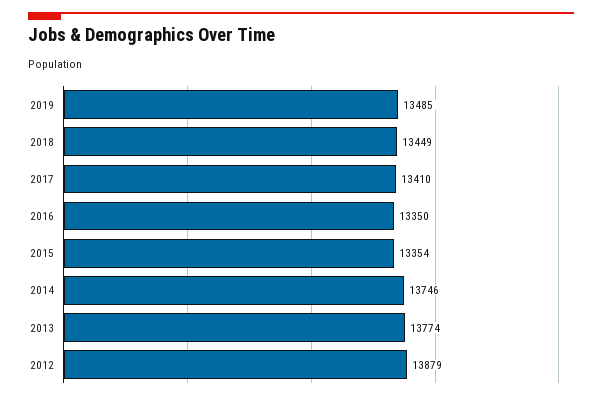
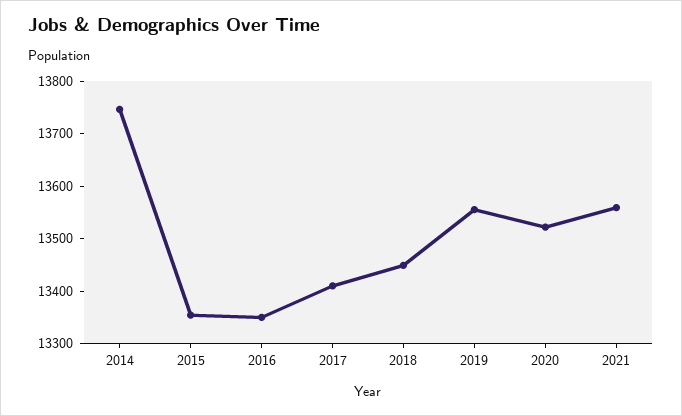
2019: 13485 -> 13560
2013: 13774 -> none
2012: 13879 -> none
2020: none -> 13520
2021: none -> 13560

